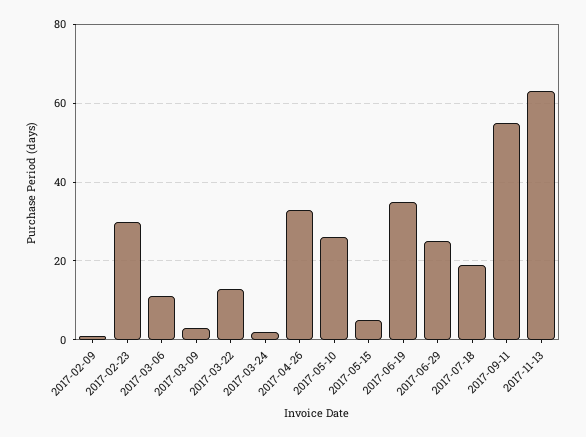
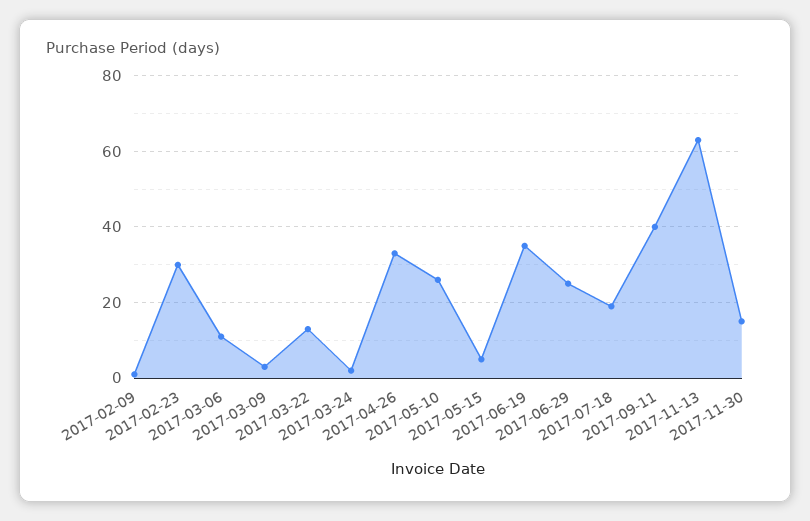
2017-09-11: 55 -> 40
2017-11-30: none -> 15

